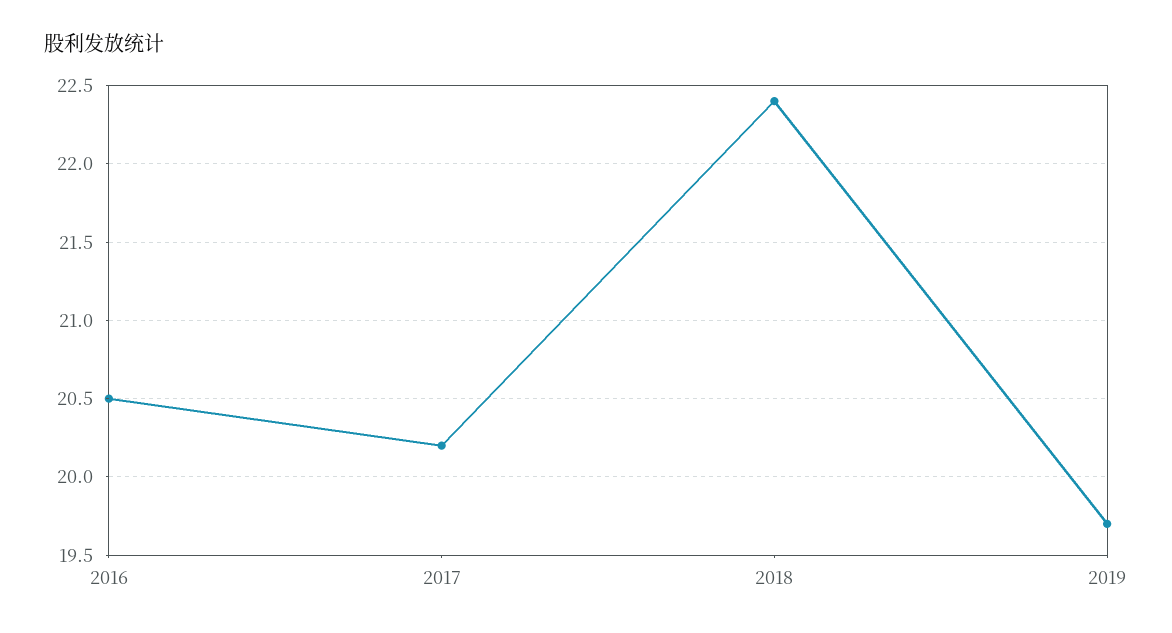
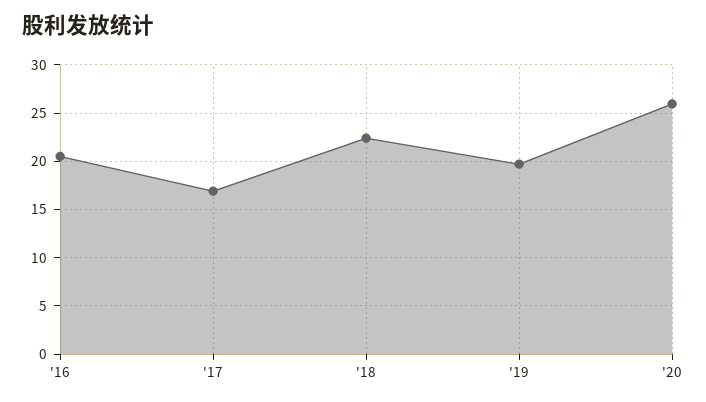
2017: 20.2 -> 17
'20: none -> 26

